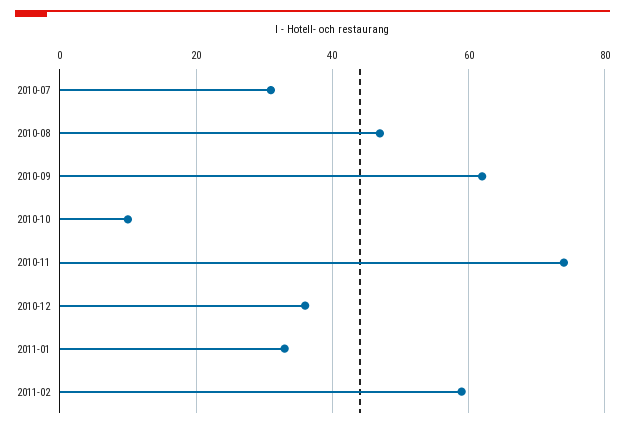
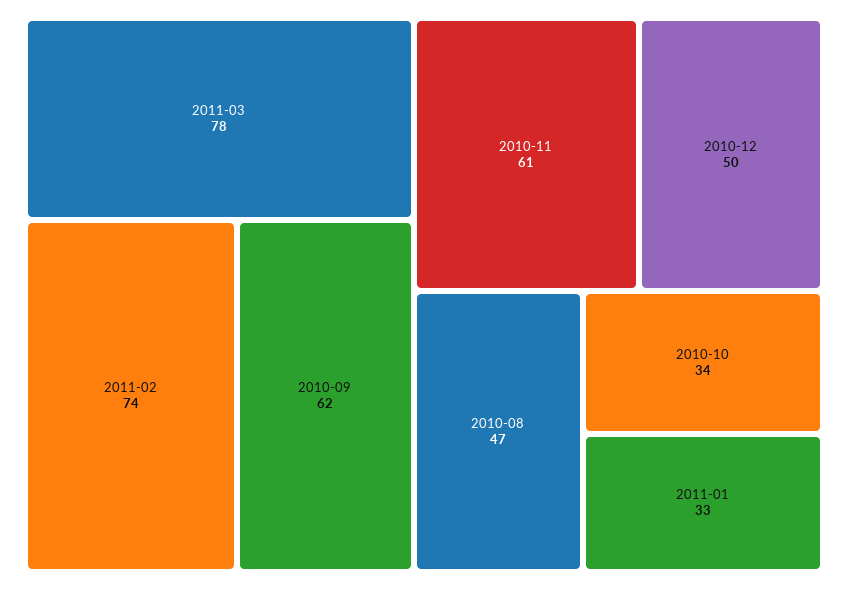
2010-07: 30 -> none
2010-10: 10 -> 34
2010-11: 75 -> 61
2010-12: 35 -> 50
2011-02: 60 -> 74
2011-03: none -> 78

